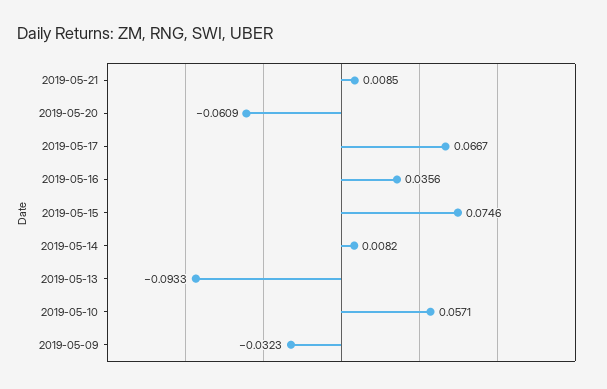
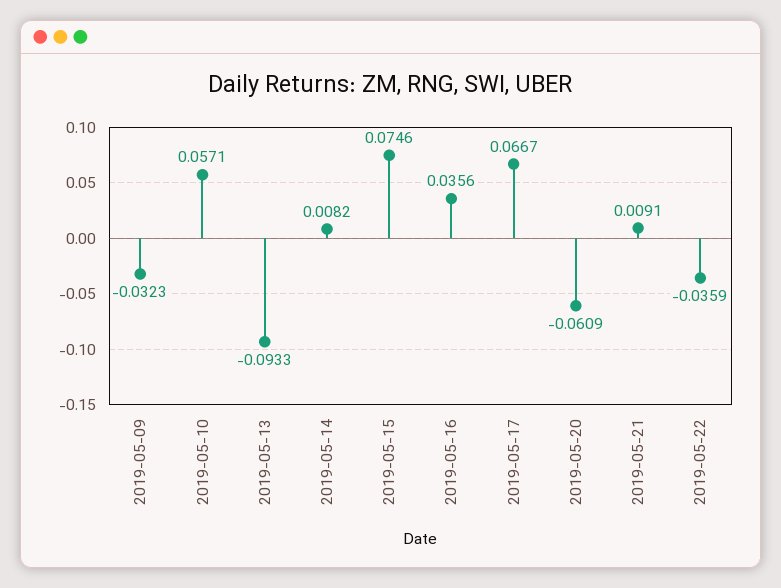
2019-05-21: 0.0085 -> 0.0091
2019-05-22: none -> -0.0359

